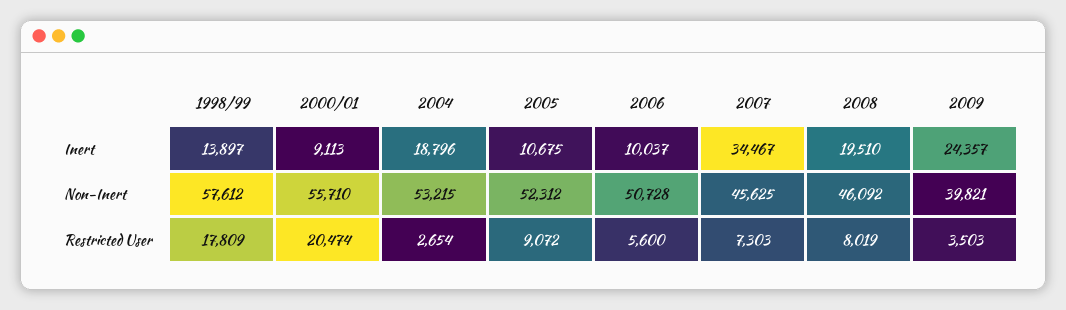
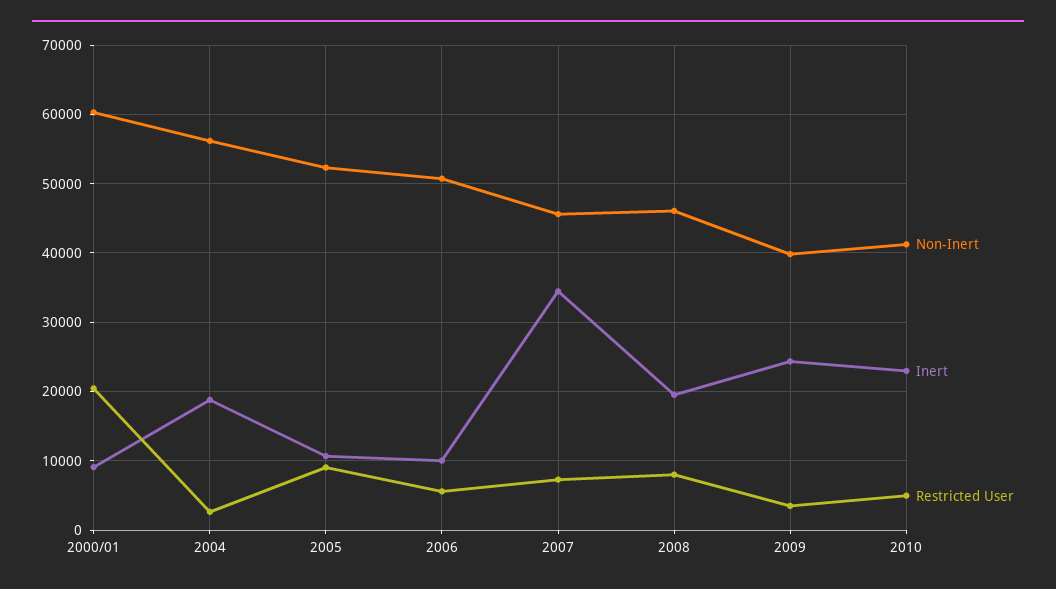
Inert, 1998/99: 13897 -> none
Non-Inert, 1998/99: 57612 -> none
Non-Inert, 2000/01: 55710 -> 60000
Non-Inert, 2004: 53215 -> 56000
Restricted User, 1998/99: 17809 -> none
Non-Inert, 2010: none -> 41000
Inert, 2010: none -> 23000
Restricted User, 2010: none -> 5000

